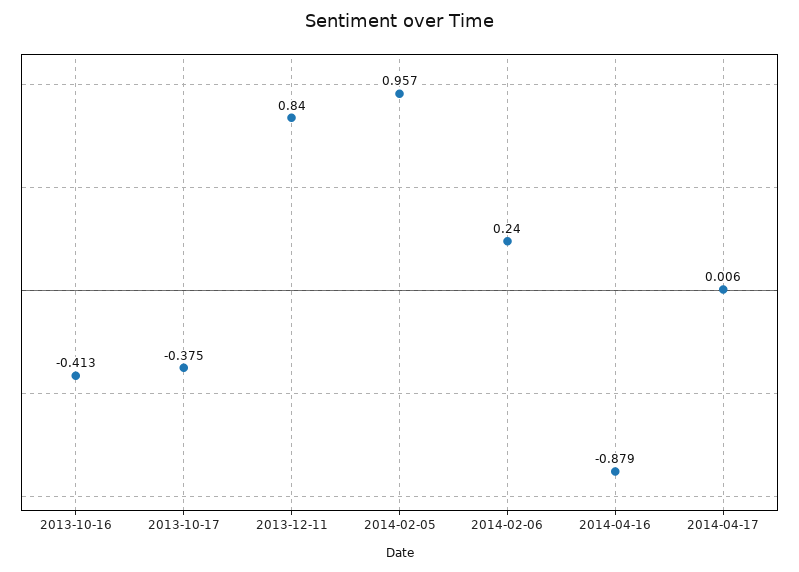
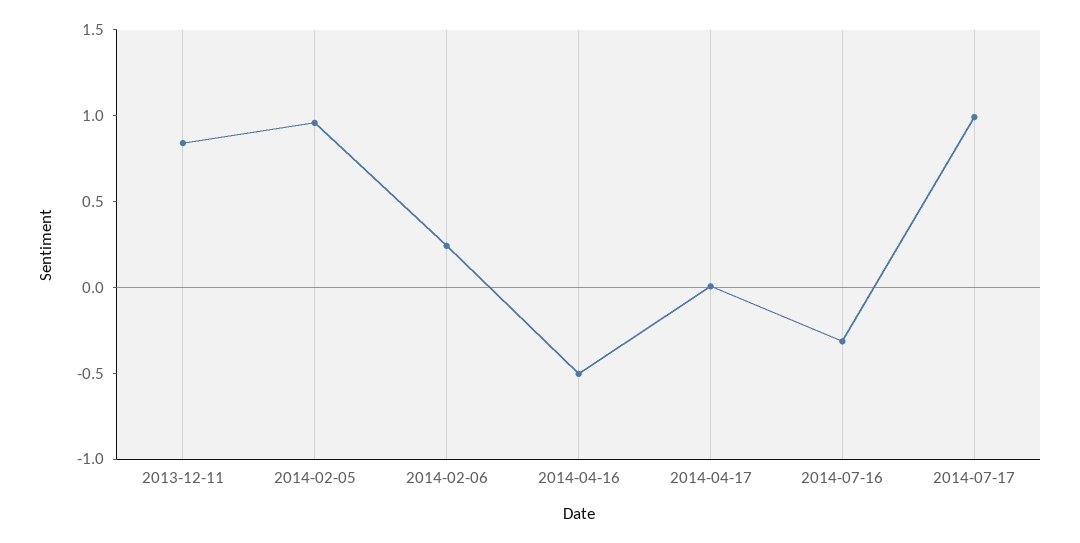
2013-10-16: -0.413 -> none
2013-10-17: -0.375 -> none
2014-04-16: -0.879 -> -0.5
2014-07-16: none -> -0.3
2014-07-17: none -> 1

